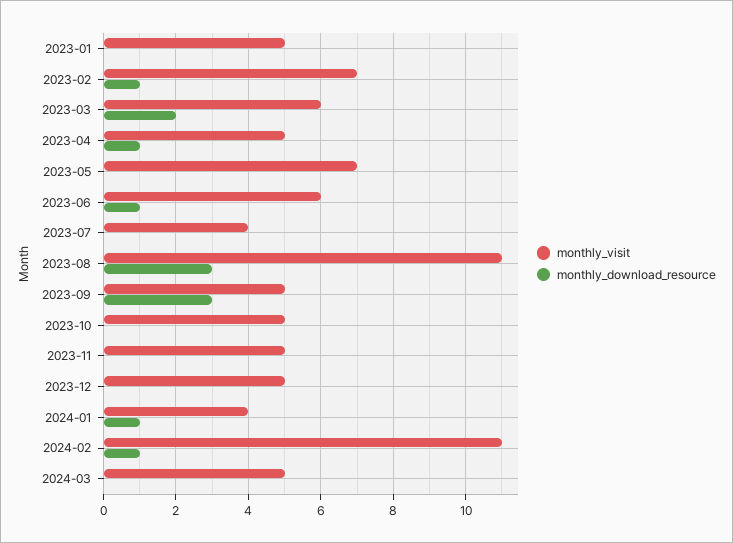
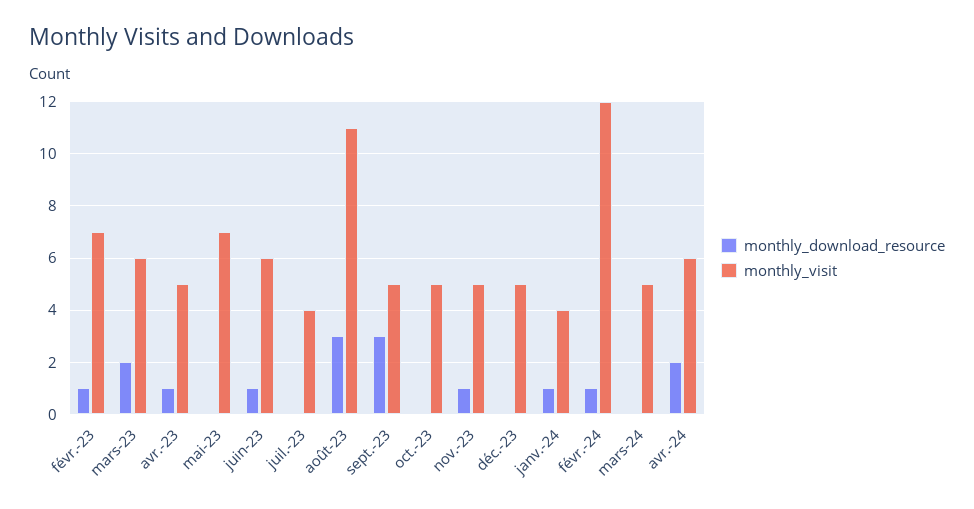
monthly_visit, 2023-01: 5 -> none
monthly_download_resource, 2023-01: 0 -> none
monthly_download_resource, 2023-11: 0 -> 1
monthly_visit, 2024-02: 11 -> 12
monthly_download_resource, avr.-24: none -> 2
monthly_visit, avr.-24: none -> 6

